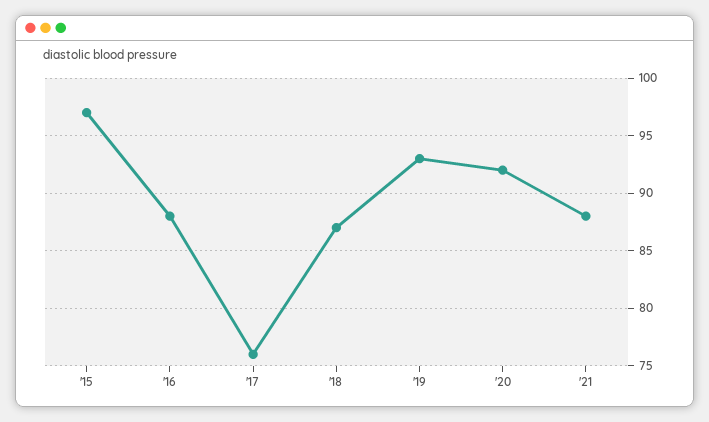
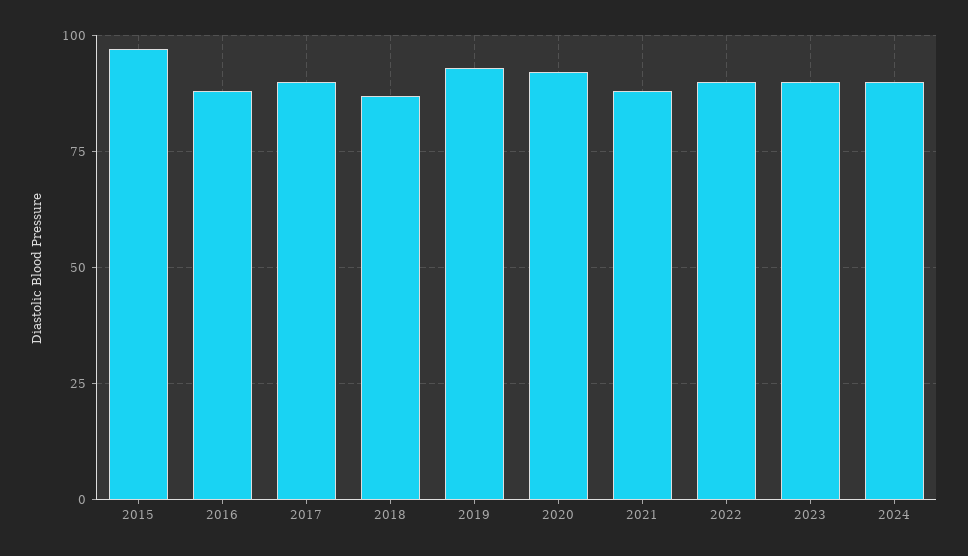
'17: 76 -> 90
2022: none -> 90
2023: none -> 90
2024: none -> 90

